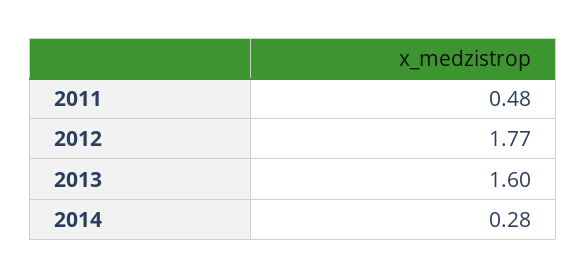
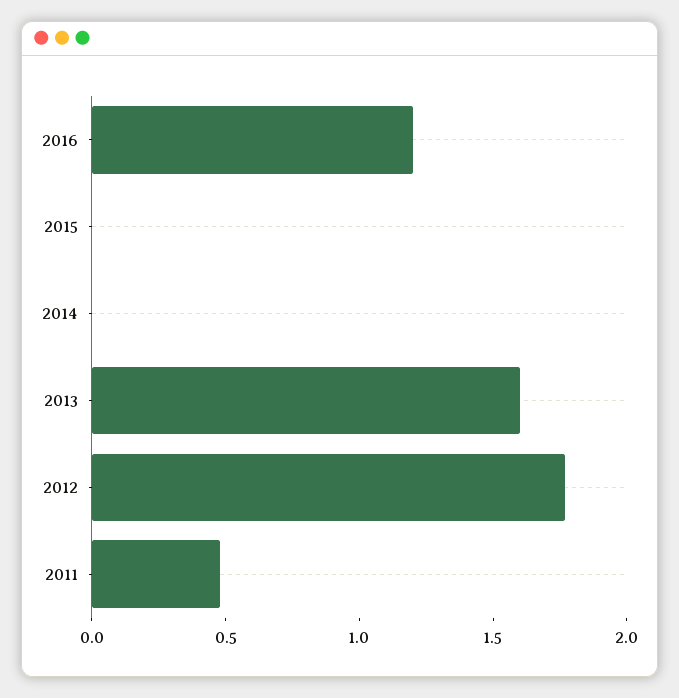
2014: 0.28 -> 0
2016: none -> 1.2
2015: none -> 0

